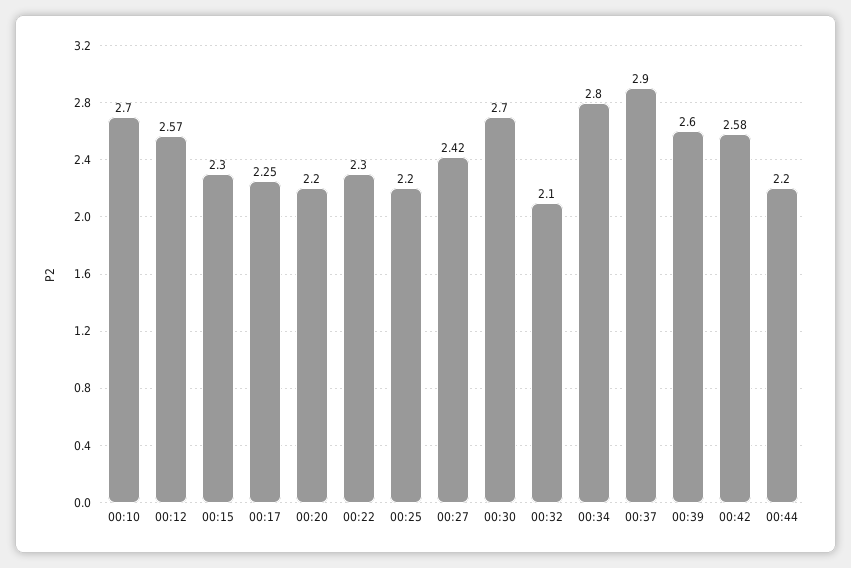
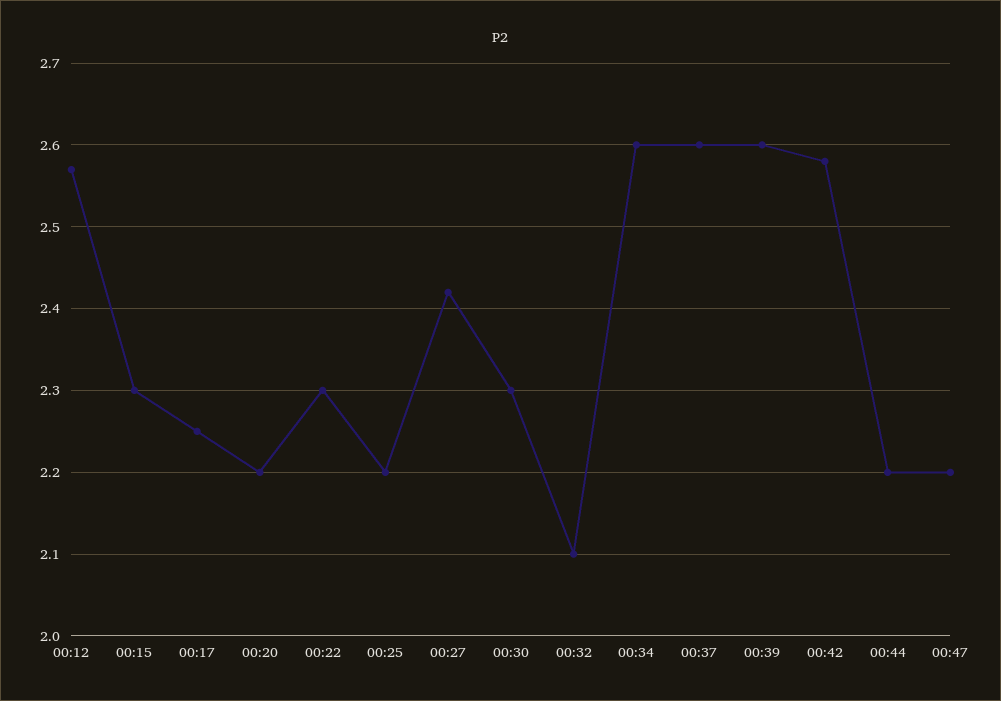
00:10: 2.7 -> none
00:30: 2.7 -> 2.3
00:34: 2.8 -> 2.6
00:37: 2.9 -> 2.6
00:47: none -> 2.2

